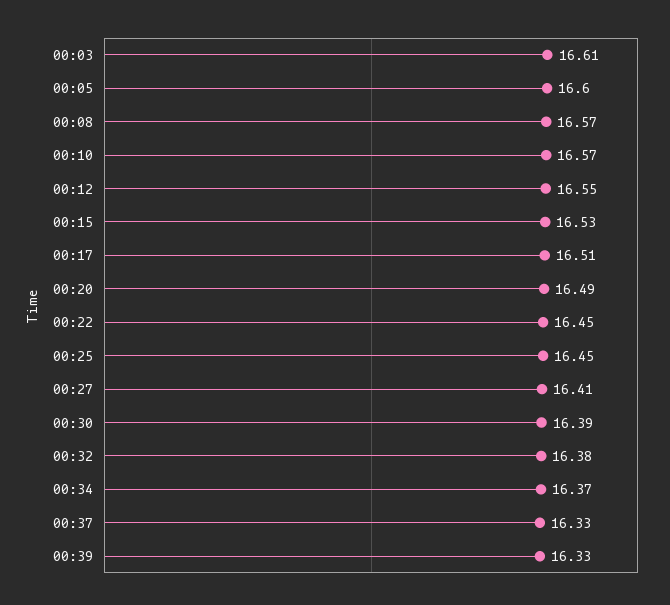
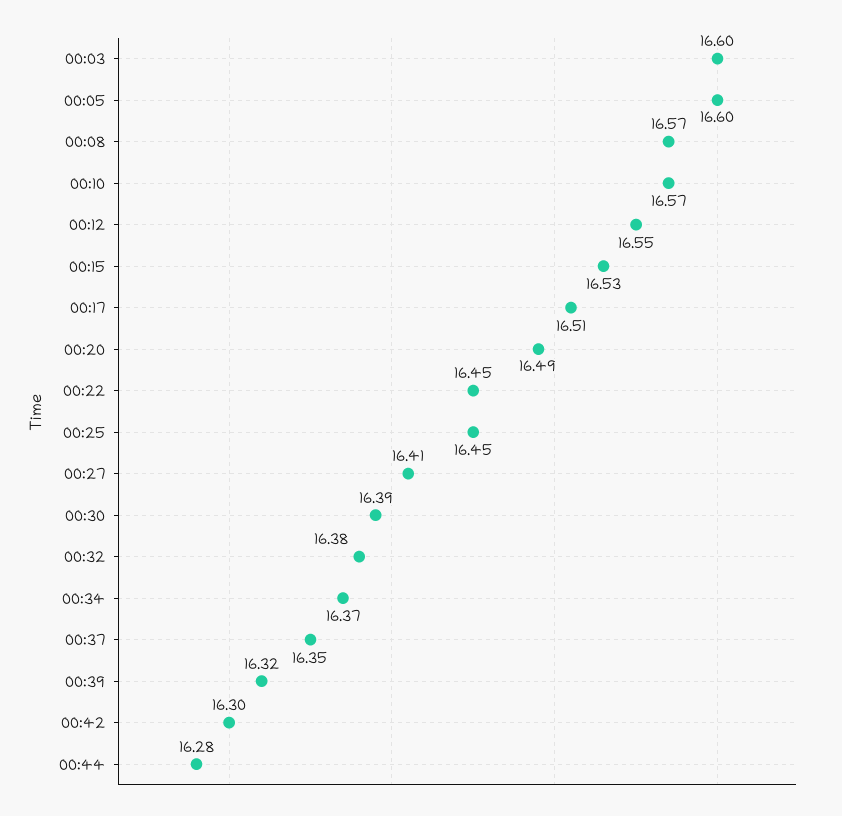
00:03: 16.61 -> 16.6
00:37: 16.33 -> 16.35
00:39: 16.33 -> 16.32
00:42: none -> 16.3
00:44: none -> 16.28

